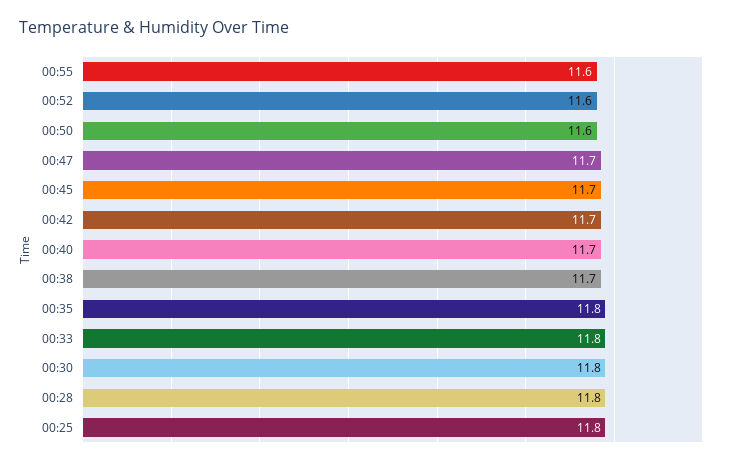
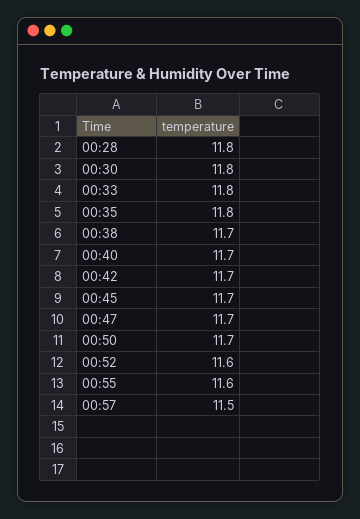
00:50: 11.6 -> 11.7
00:25: 11.8 -> none
00:57: none -> 11.5

